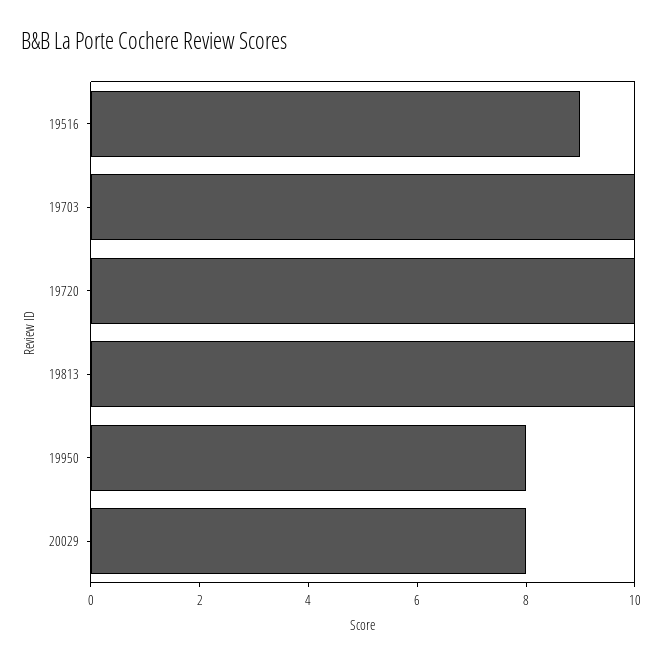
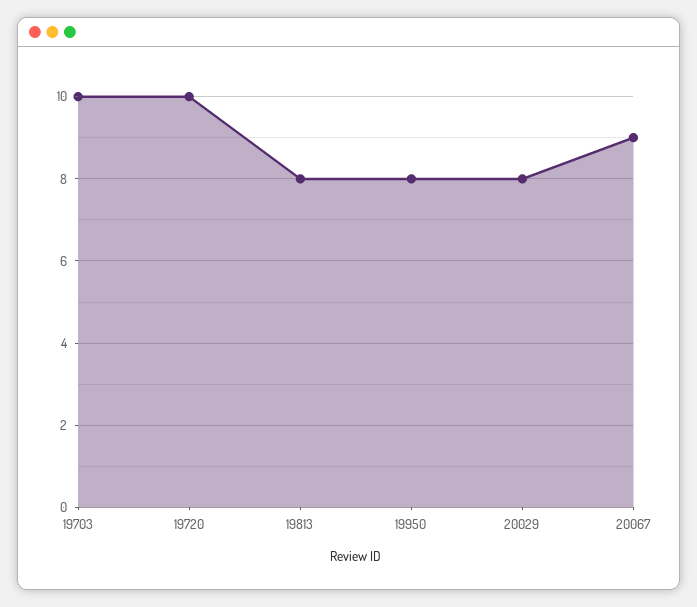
19516: 9 -> none
19813: 10 -> 8
20067: none -> 9

